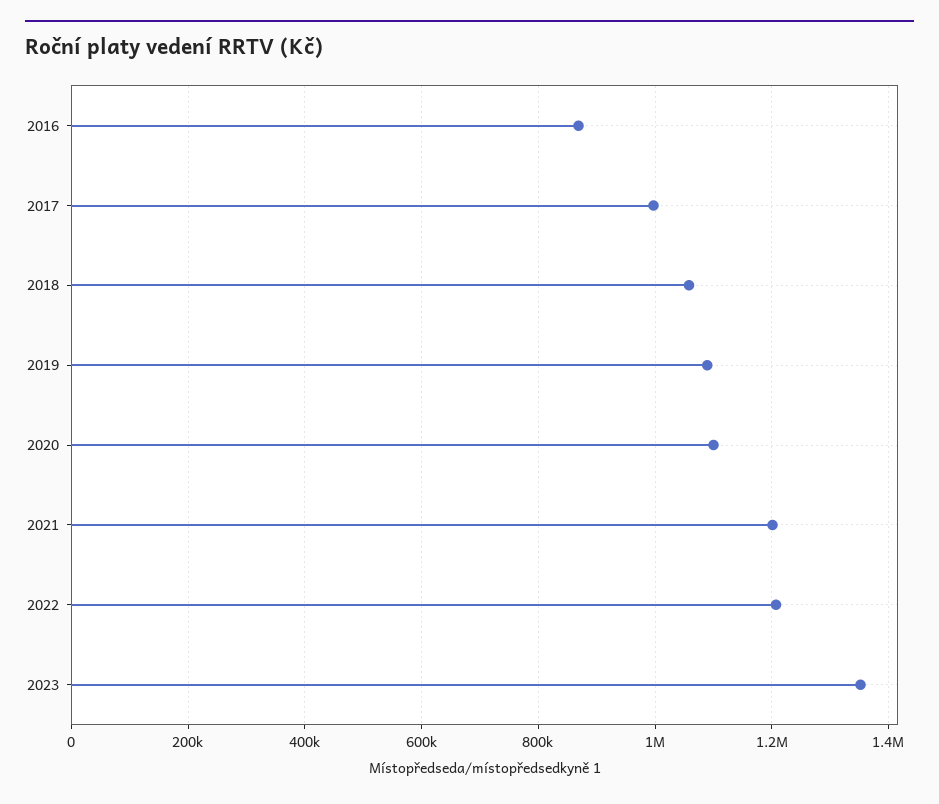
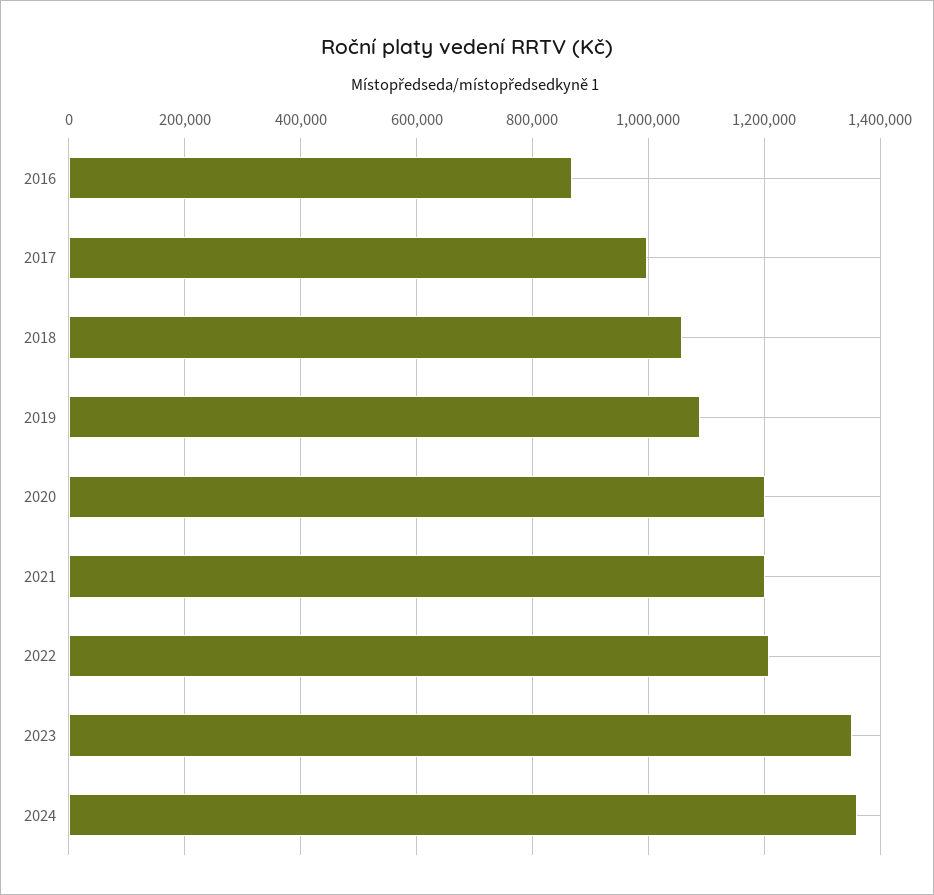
2020: 1100000 -> 1200000
2024: none -> 1360000

